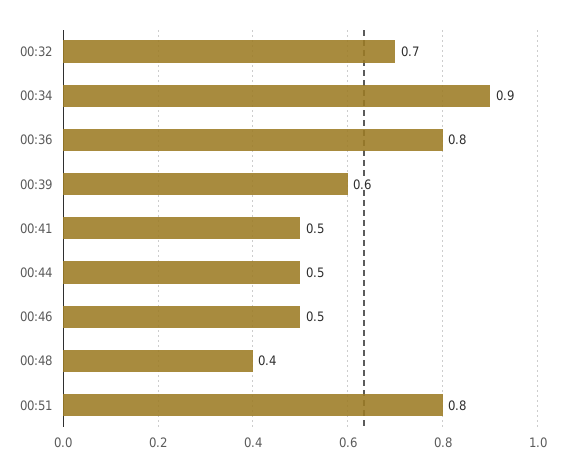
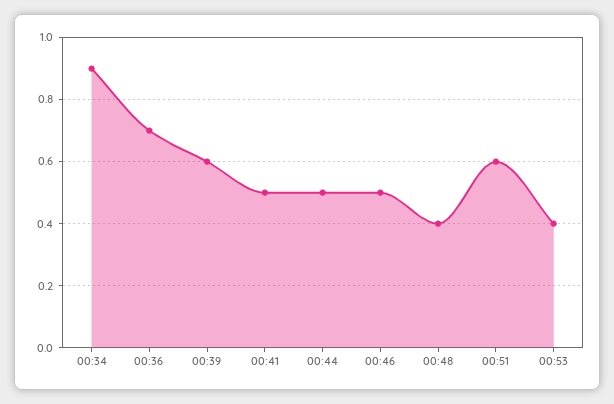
00:32: 0.7 -> none
00:36: 0.8 -> 0.7
00:51: 0.8 -> 0.6
00:53: none -> 0.4

